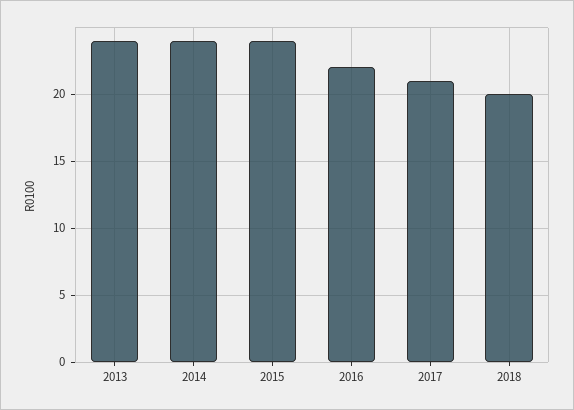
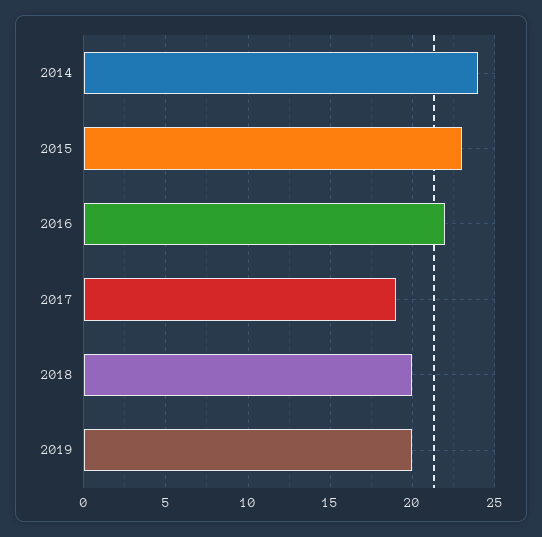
2013: 24 -> none
2015: 24 -> 23
2017: 21 -> 19
2019: none -> 20

